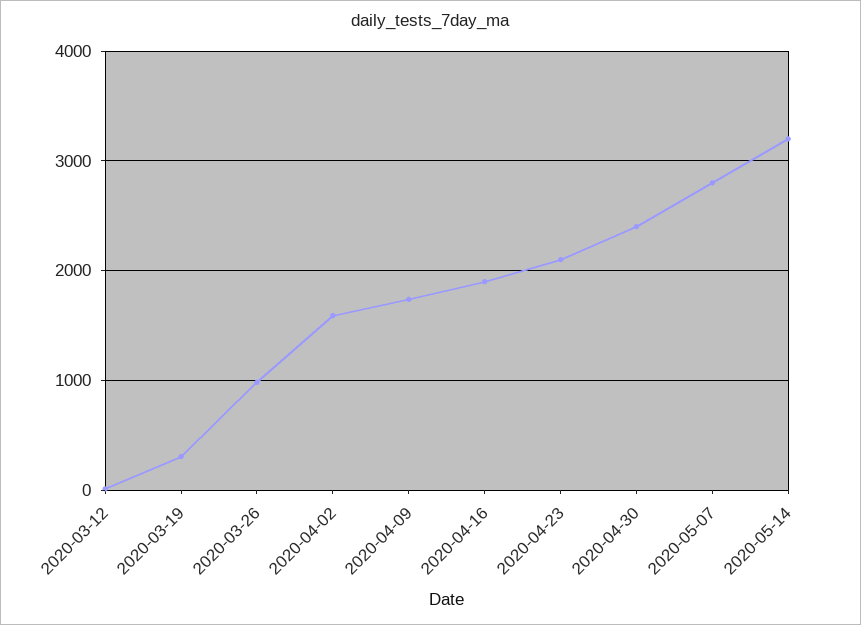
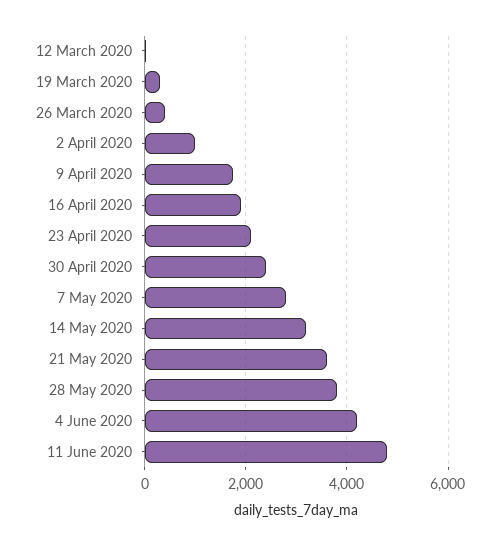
2020-03-26: 1000 -> 400
2020-04-02: 1600 -> 1000
21 May 2020: none -> 3600
28 May 2020: none -> 3800
4 June 2020: none -> 4200
11 June 2020: none -> 4800

